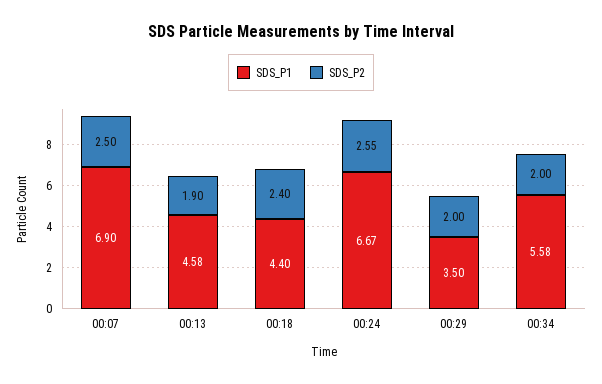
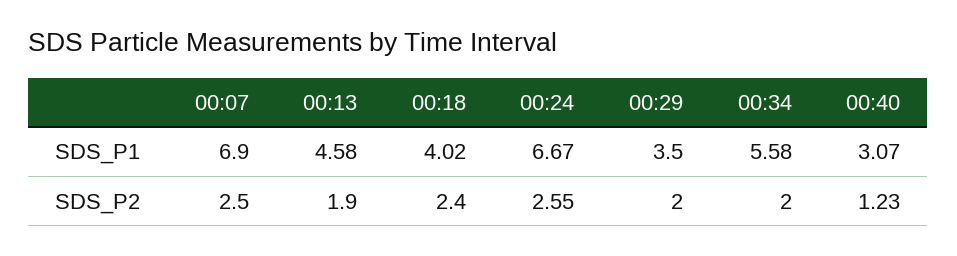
SDS_P1, 00:18: 4.4 -> 4.02
SDS_P1, 00:40: none -> 3.07
SDS_P2, 00:40: none -> 1.23

